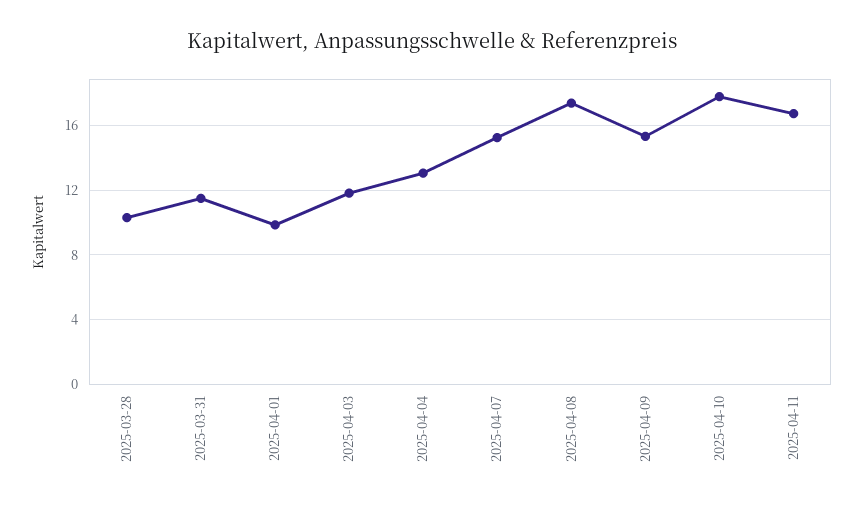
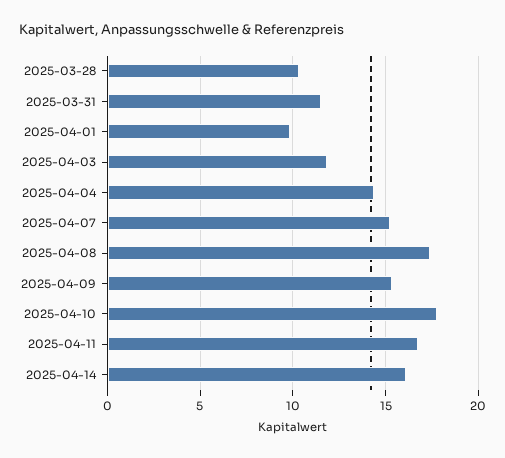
2025-04-04: 13 -> 14.5
2025-04-14: none -> 16

